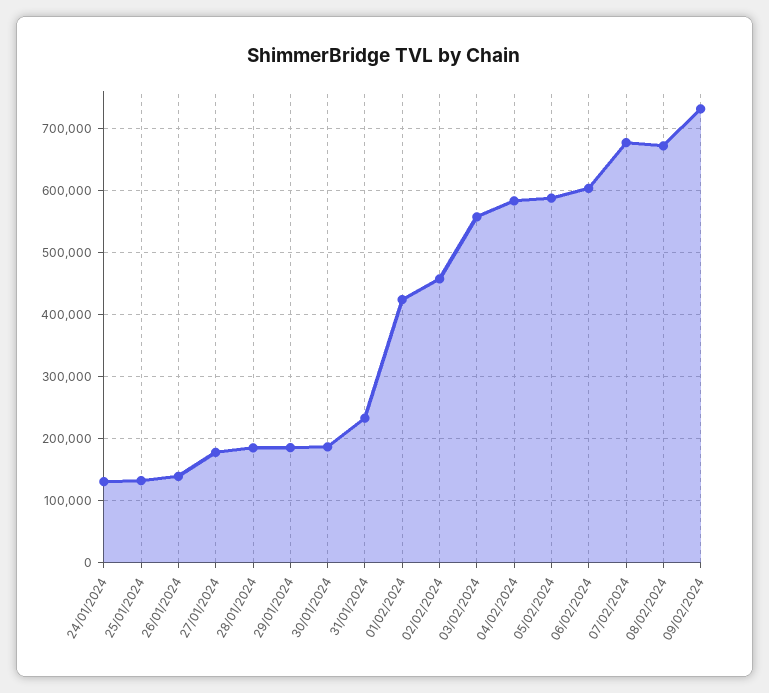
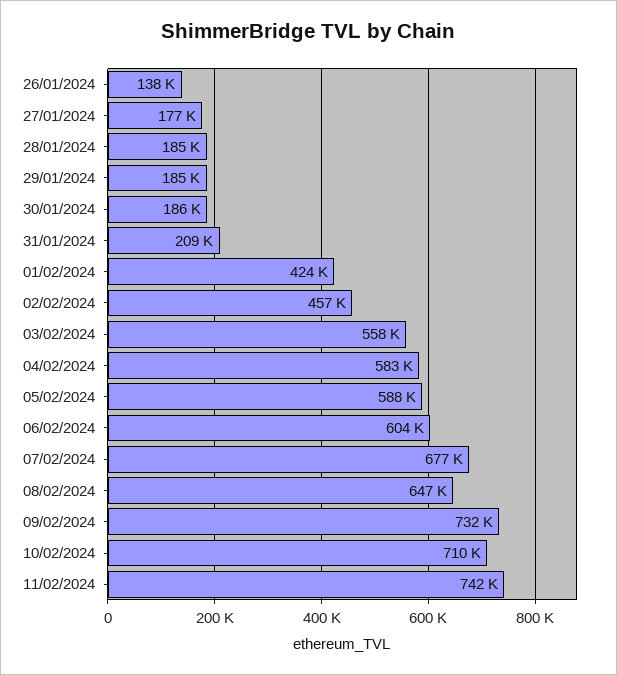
24/01/2024: 130000 -> none
25/01/2024: 130000 -> none
31/01/2024: 230000 -> 209000
08/02/2024: 670000 -> 647000
10/02/2024: none -> 710000
11/02/2024: none -> 742000

